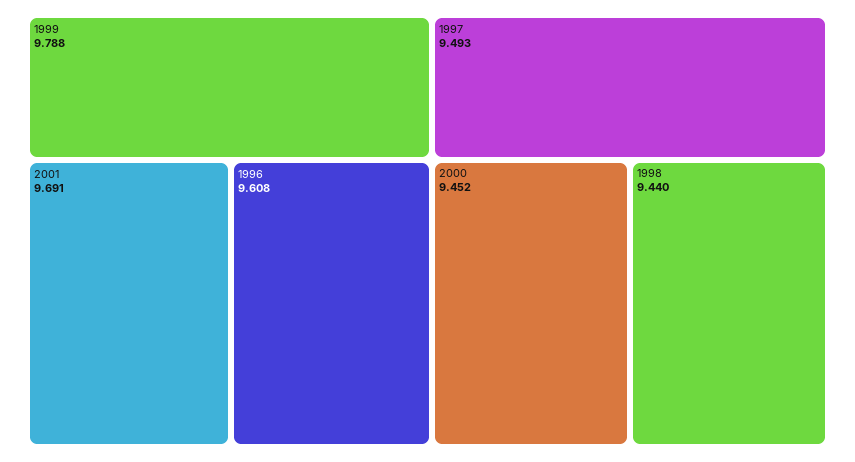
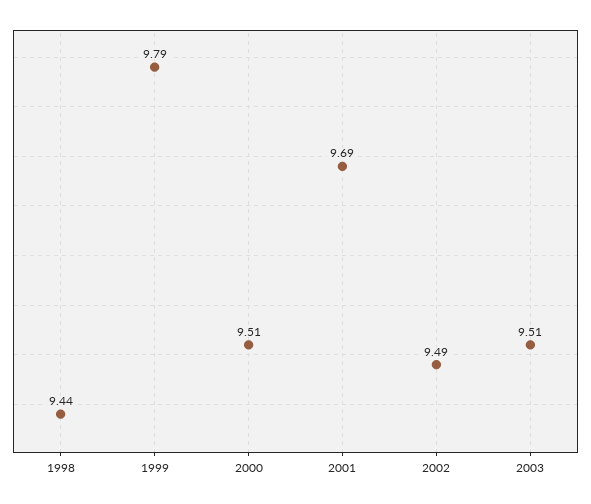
1996: 9.608 -> none
1997: 9.493 -> none
2000: 9.452 -> 9.51
2002: none -> 9.49
2003: none -> 9.51

